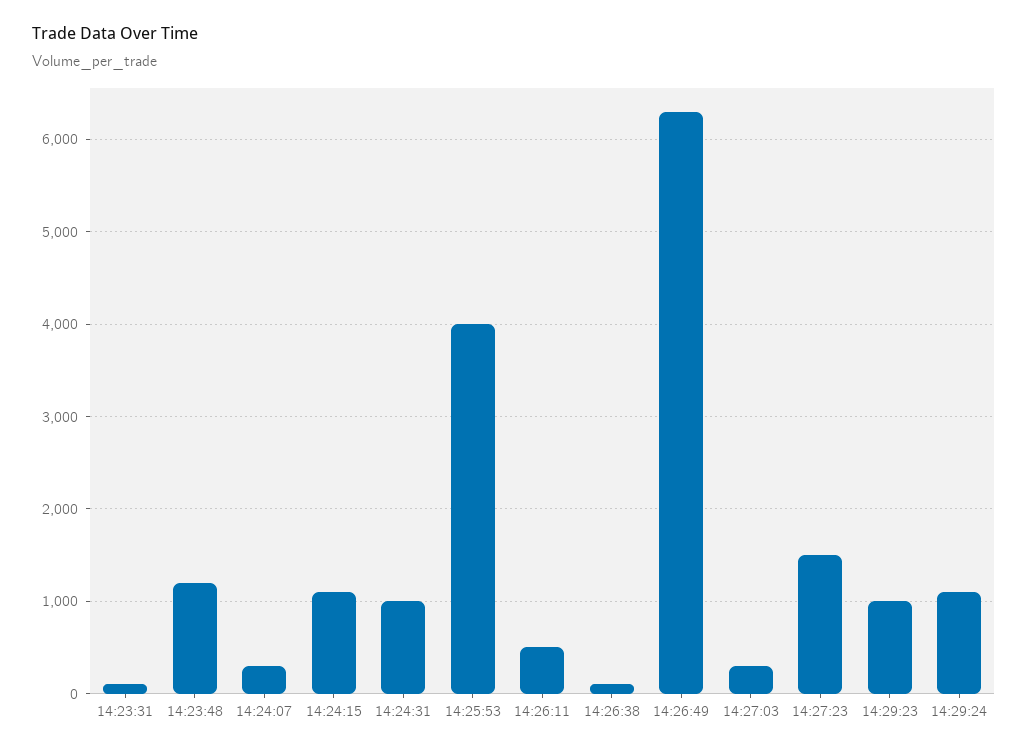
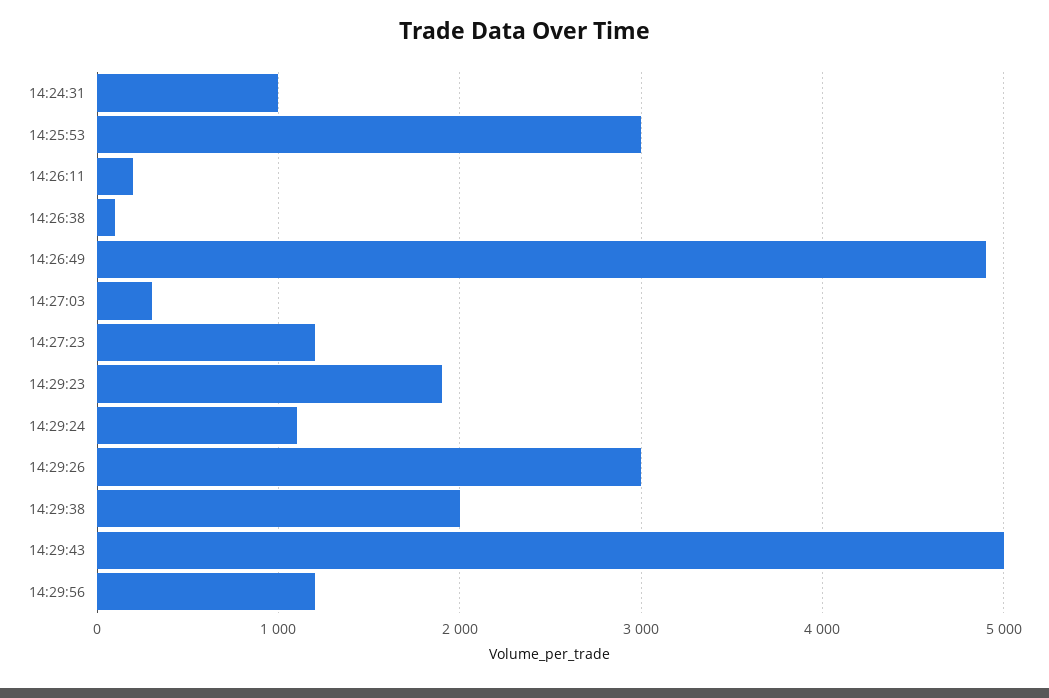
14:23:31: 100 -> none
14:23:48: 1200 -> none
14:24:07: 300 -> none
14:24:15: 1100 -> none
14:25:53: 4000 -> 3000
14:26:11: 500 -> 200
14:26:49: 6300 -> 4900
14:27:23: 1500 -> 1200
14:29:23: 1000 -> 1900
14:29:26: none -> 3000
14:29:38: none -> 2000
14:29:43: none -> 5000
14:29:56: none -> 1200

